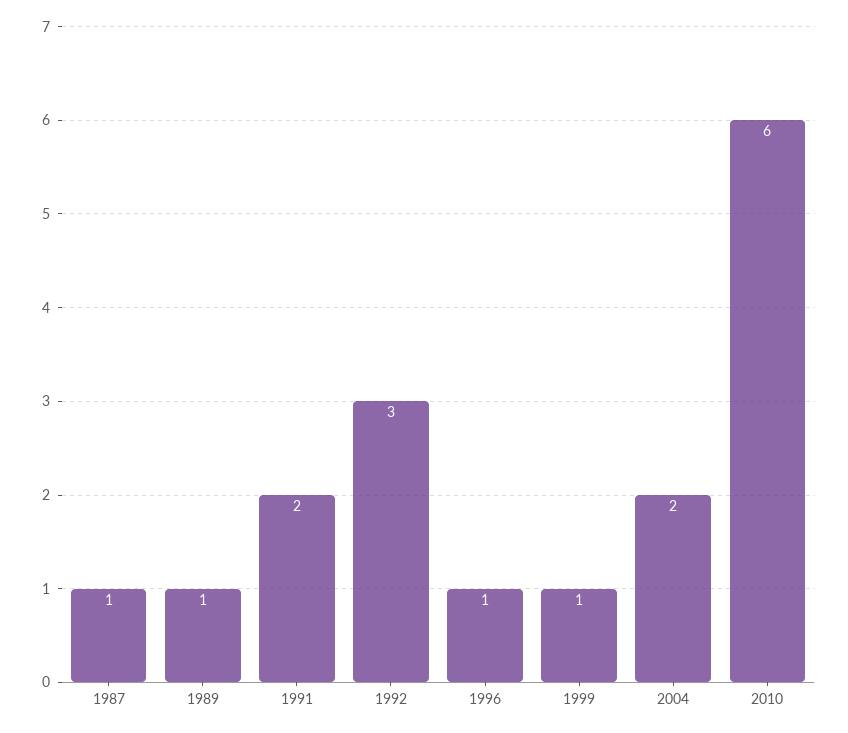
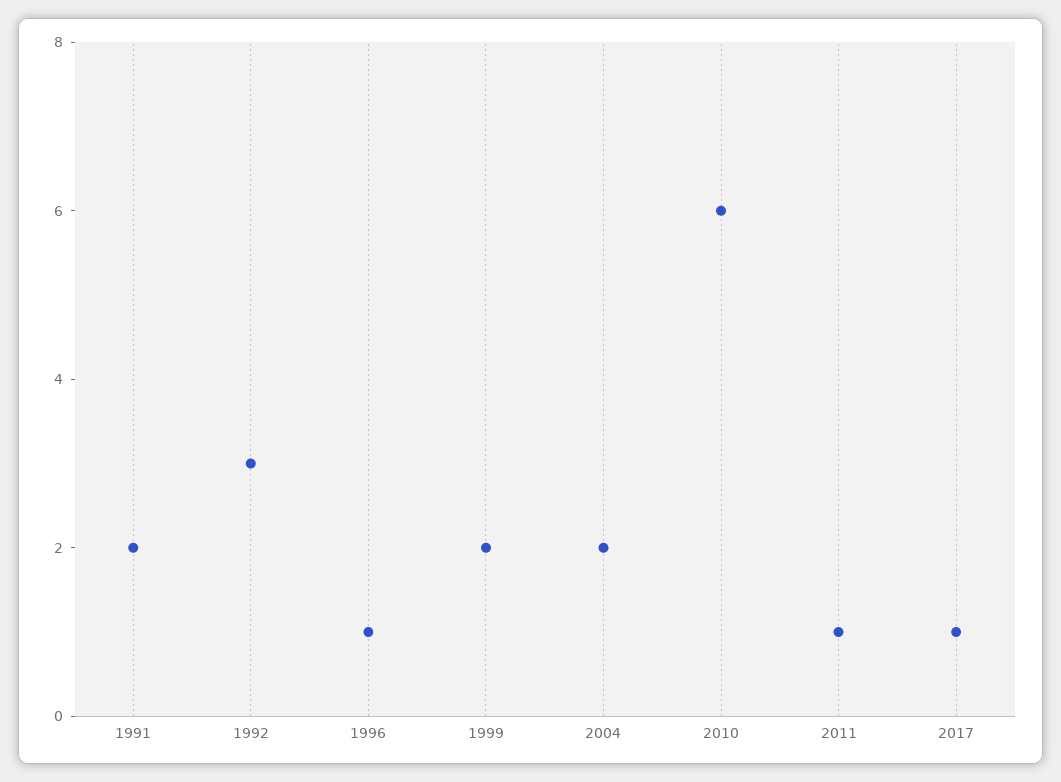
1987: 1 -> none
1989: 1 -> none
1999: 1 -> 2
2011: none -> 1
2017: none -> 1

